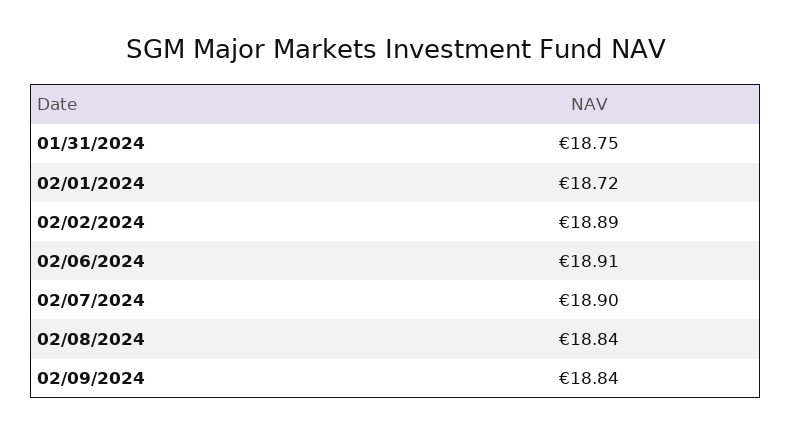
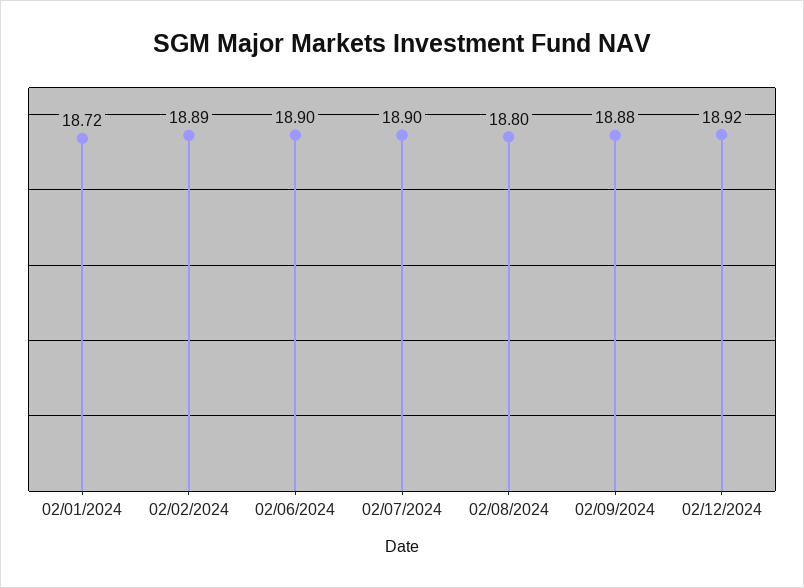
01/31/2024: 18.75 -> none
02/06/2024: 18.91 -> 18.9
02/08/2024: 18.84 -> 18.8
02/09/2024: 18.84 -> 18.88
02/12/2024: none -> 18.92

